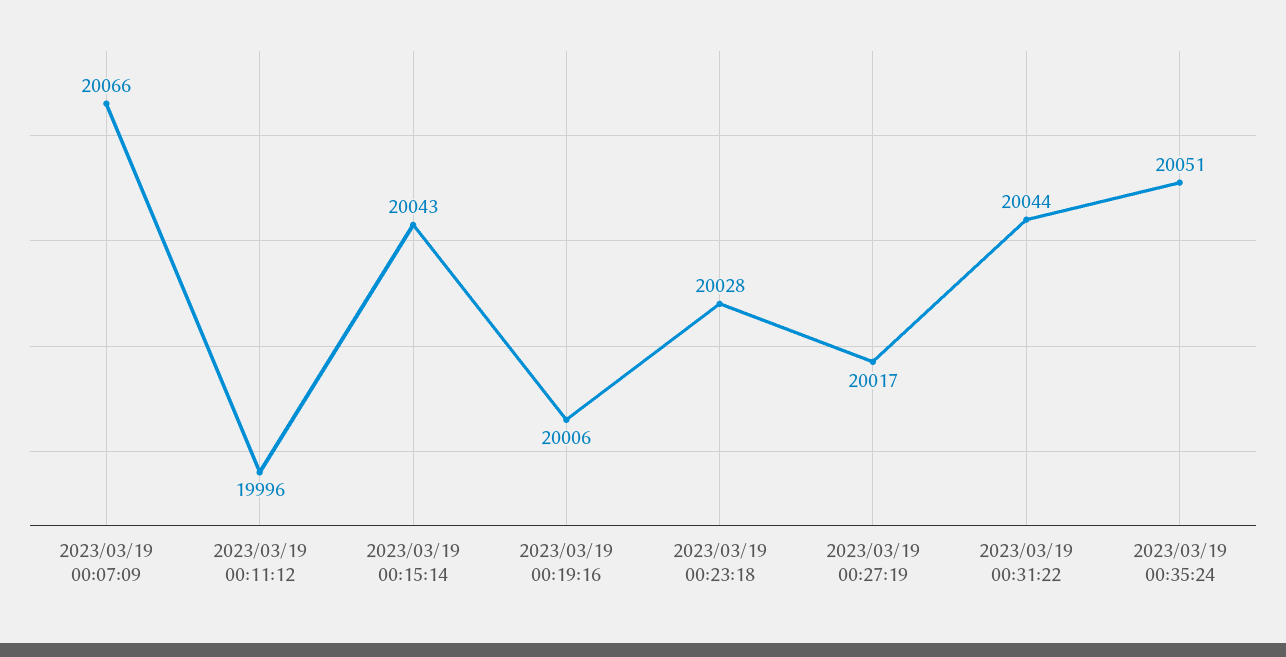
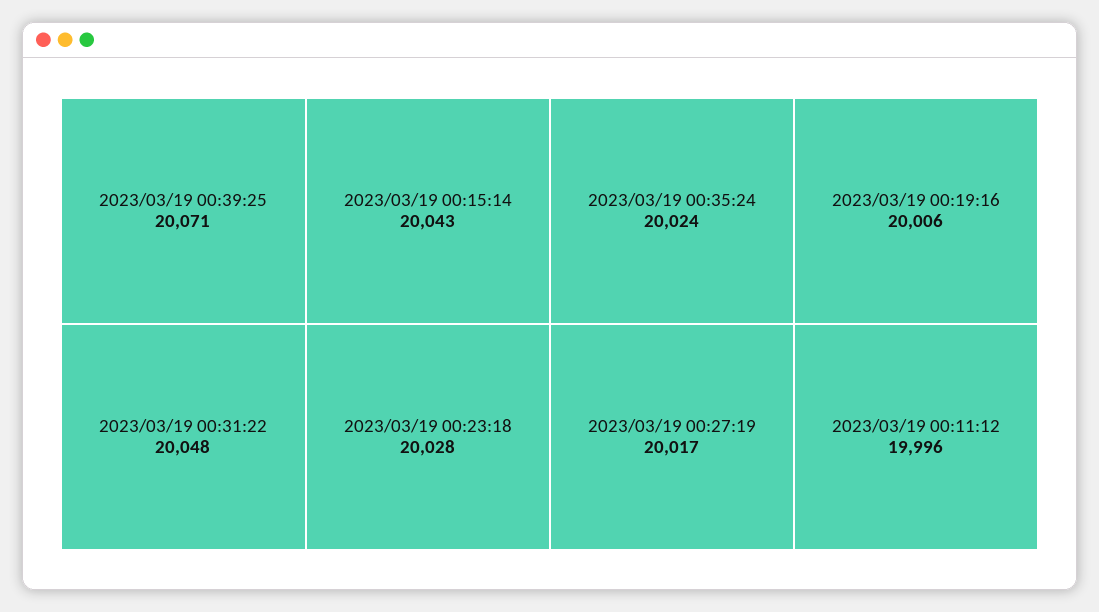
2023/03/19 00:07:09: 20066 -> none
2023/03/19 00:31:22: 20044 -> 20048
2023/03/19 00:35:24: 20051 -> 20024
2023/03/19 00:39:25: none -> 20071

